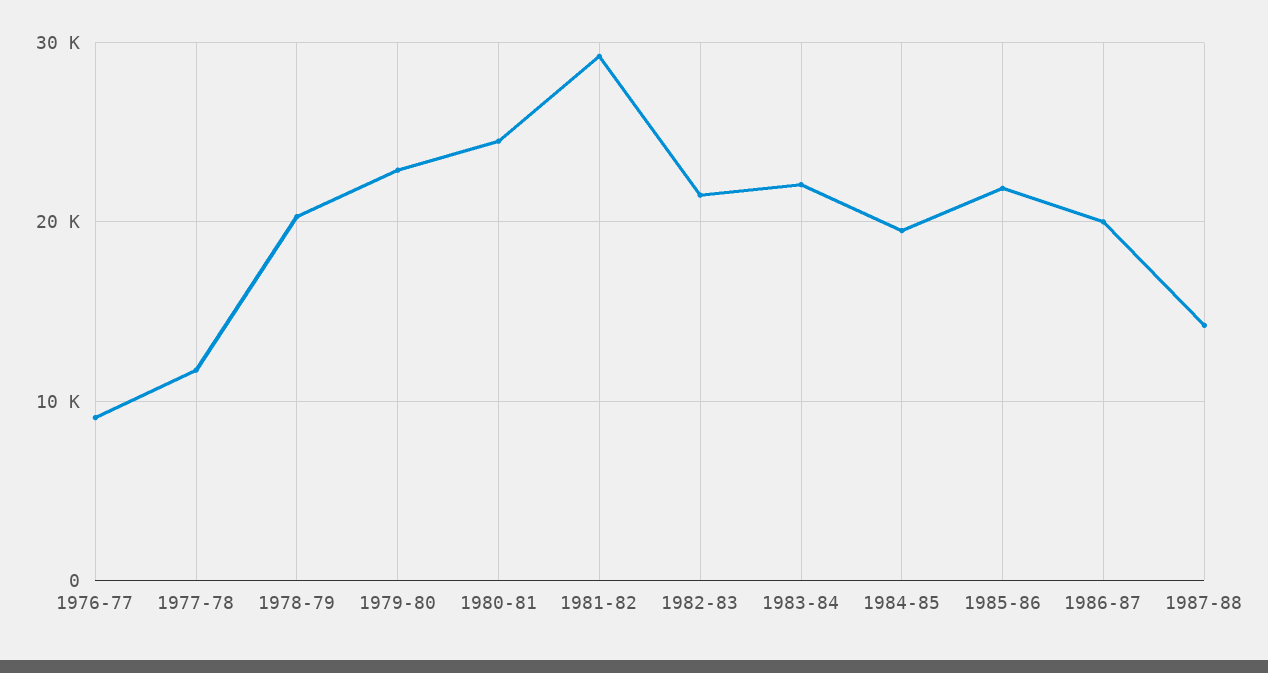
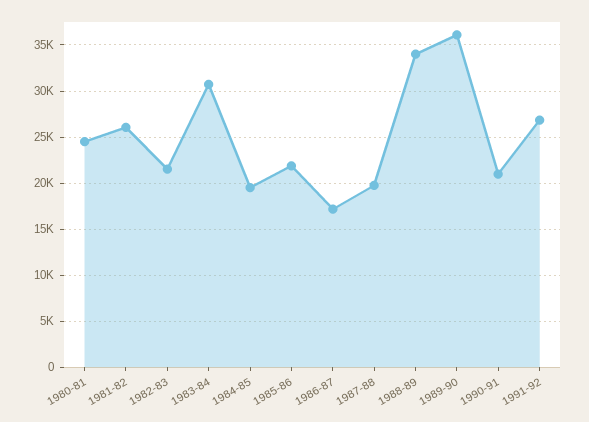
1976-77: 9000 -> none
1977-78: 12000 -> none
1978-79: 20000 -> none
1979-80: 23000 -> none
1981-82: 29000 -> 26000
1983-84: 22000 -> 31000
1986-87: 20000 -> 17000
1987-88: 14000 -> 20000
1988-89: none -> 34000
1989-90: none -> 36000
1990-91: none -> 21000
1991-92: none -> 27000

